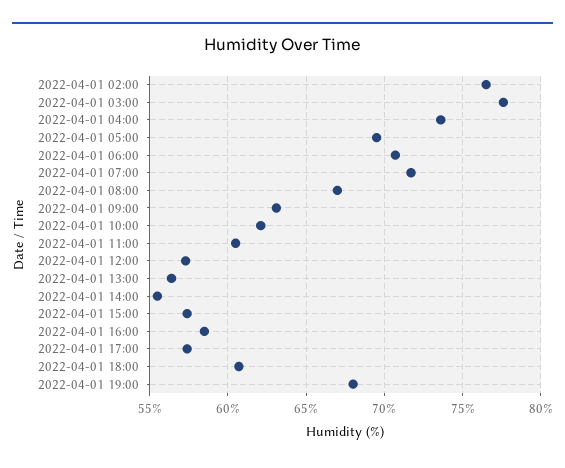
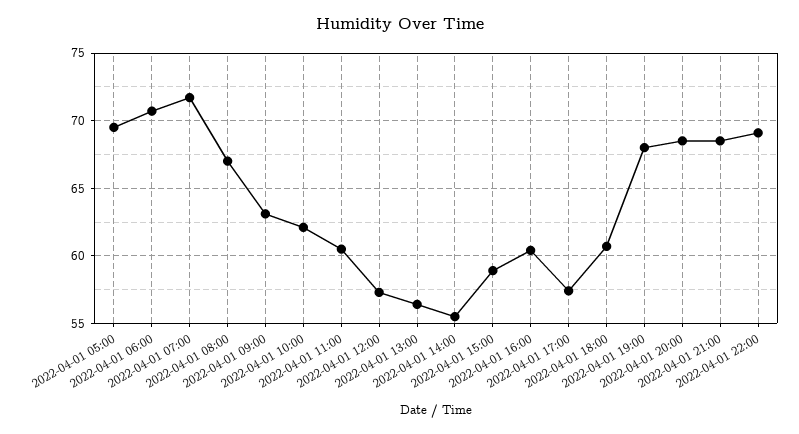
2022-04-01 02:00: 76.5 -> none
2022-04-01 03:00: 77.5 -> none
2022-04-01 04:00: 73.5 -> none
2022-04-01 15:00: 57.5 -> 59
2022-04-01 16:00: 58.5 -> 60.5
2022-04-01 20:00: none -> 68.5
2022-04-01 21:00: none -> 68.5
2022-04-01 22:00: none -> 69

